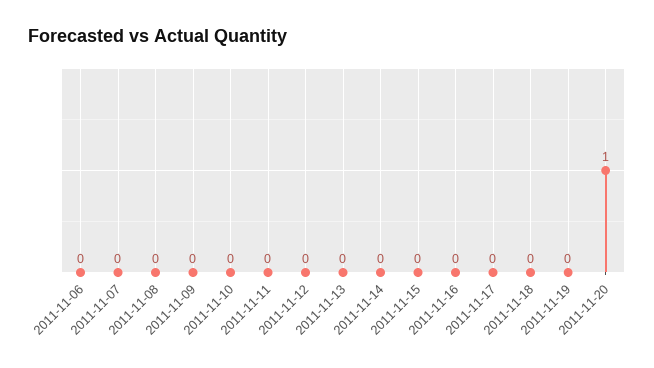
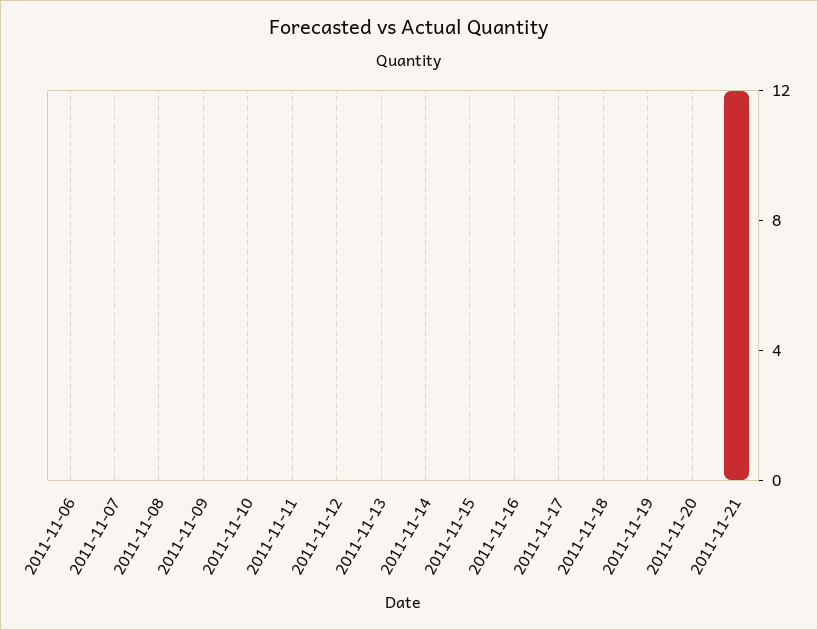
2011-11-20: 1 -> 0
2011-11-21: none -> 12

